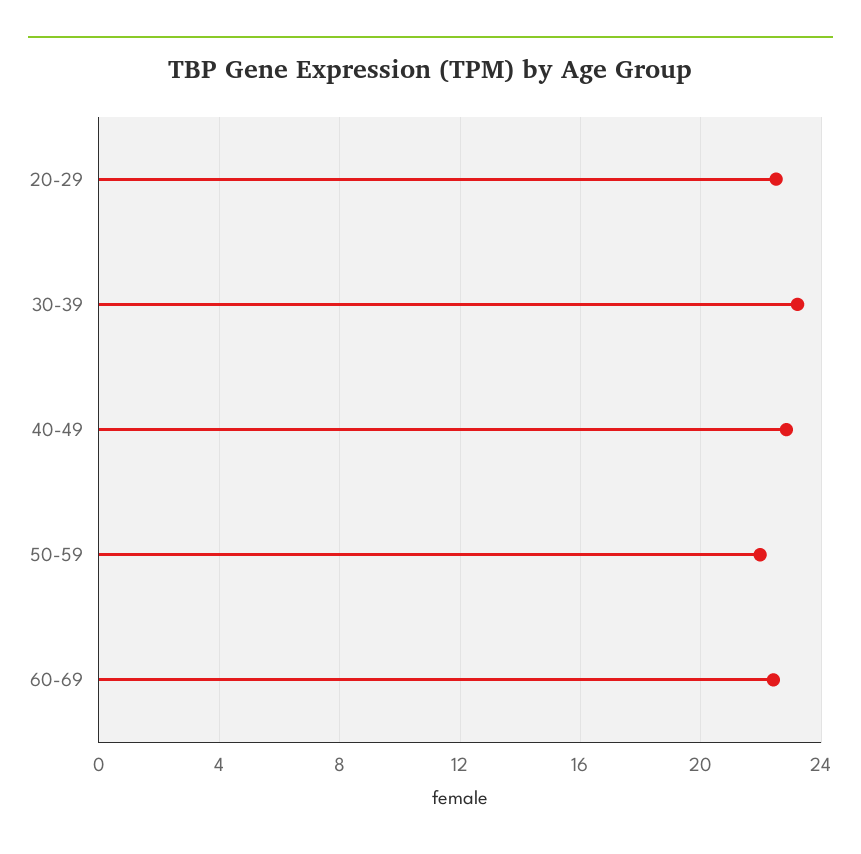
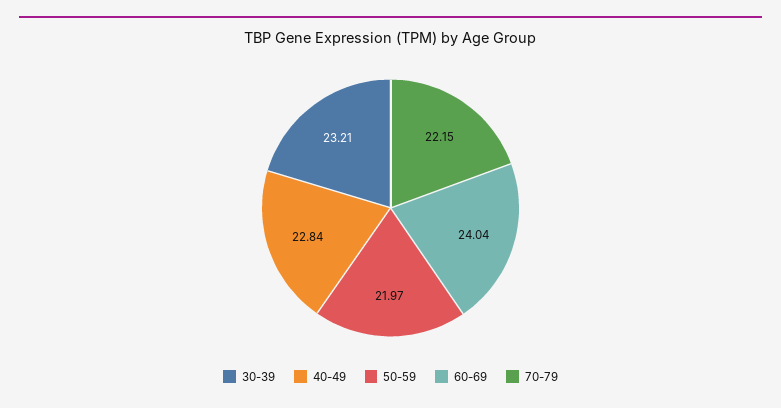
20-29: 22.5 -> none
60-69: 22.5 -> 24.04
70-79: none -> 22.15

